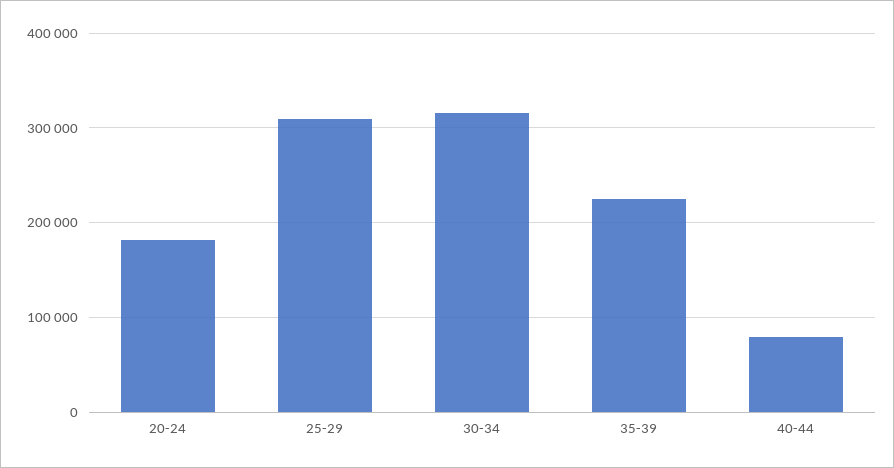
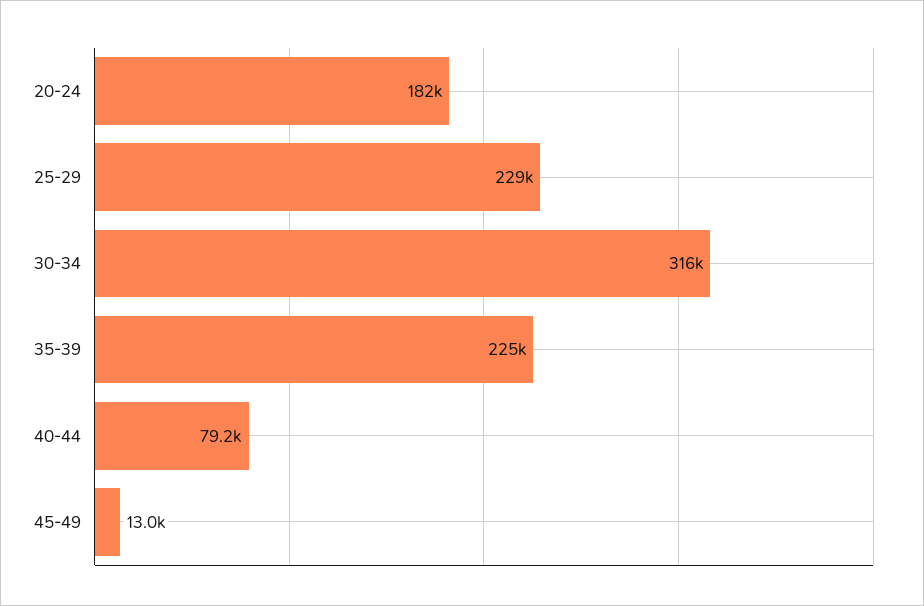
25-29: 310000 -> 229000
45-49: none -> 13000

